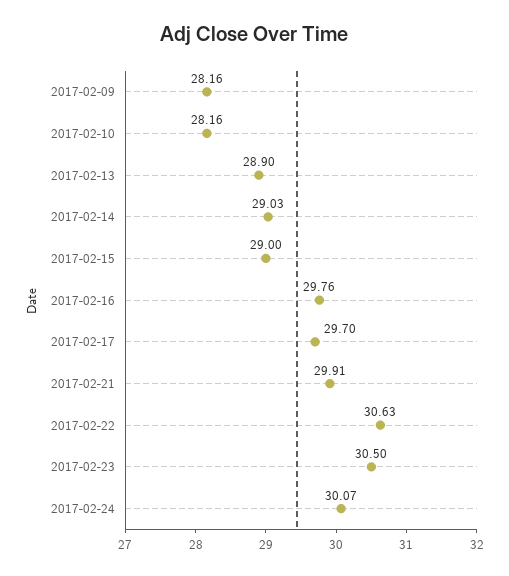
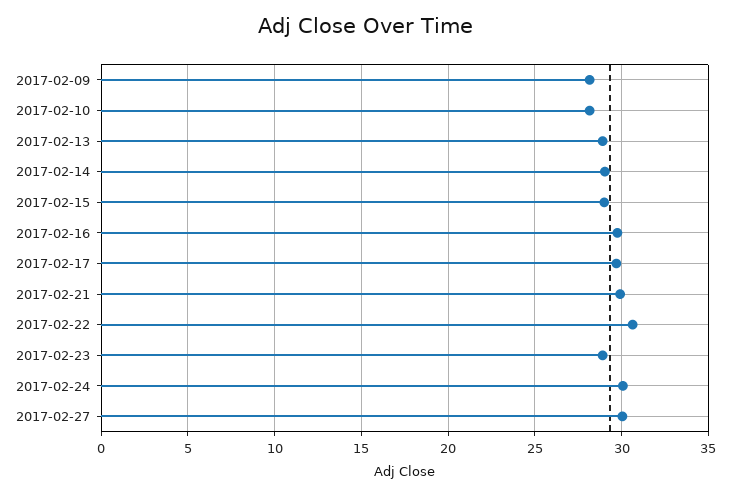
2017-02-23: 30.5 -> 29
2017-02-27: none -> 30

